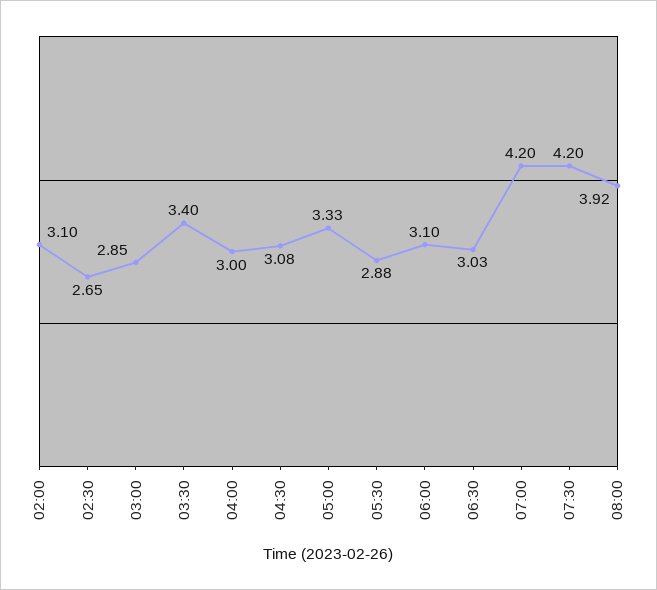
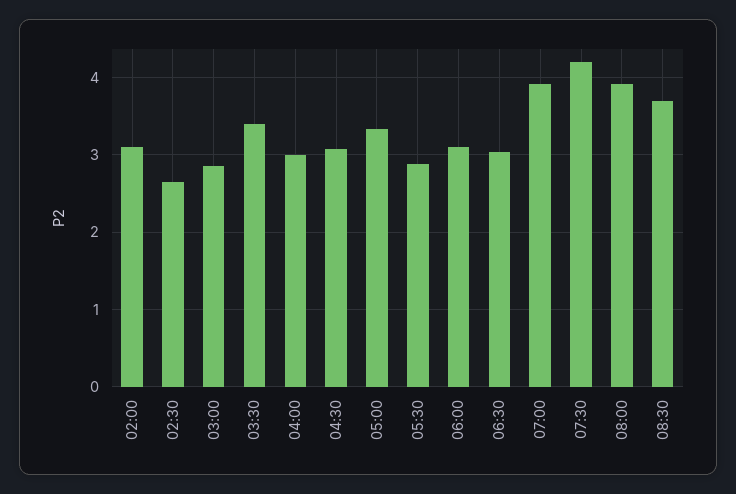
07:00: 4.2 -> 3.9
08:30: none -> 3.7

